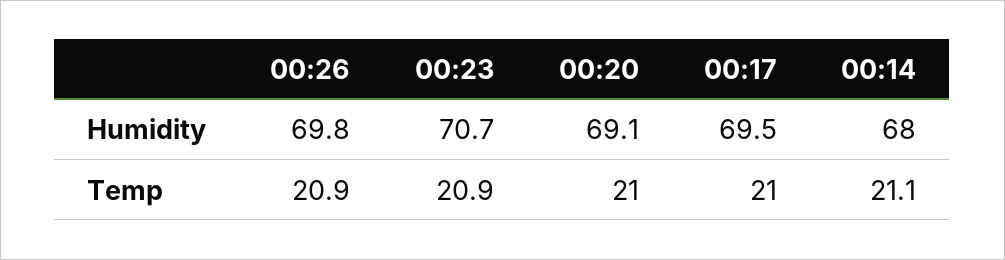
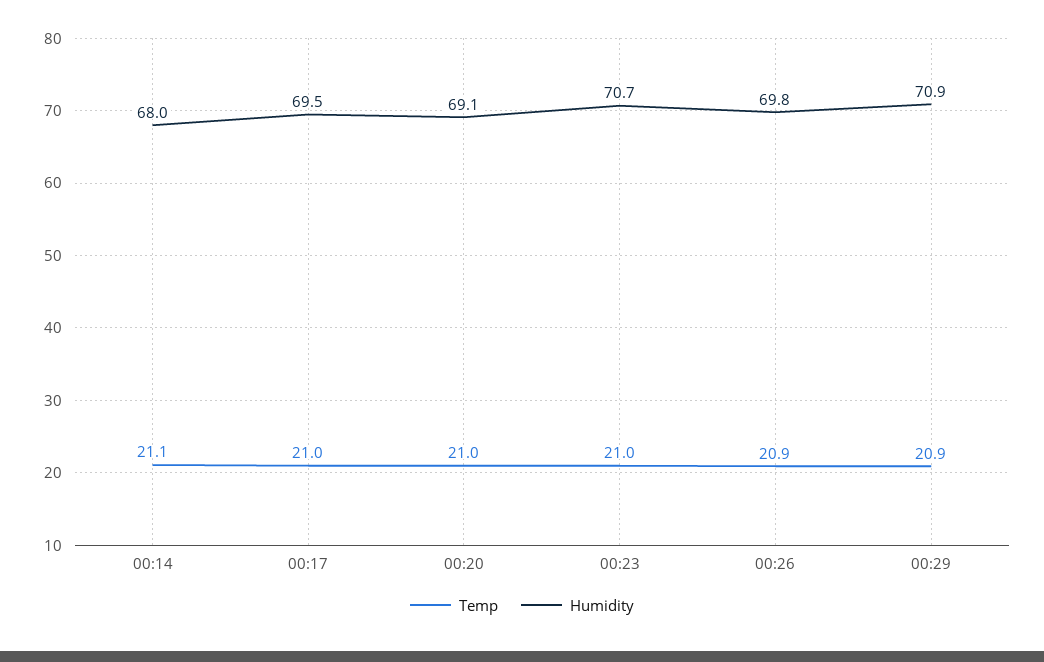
Temp, 00:23: 20.9 -> 21
Temp, 00:29: none -> 20.9
Humidity, 00:29: none -> 70.9

